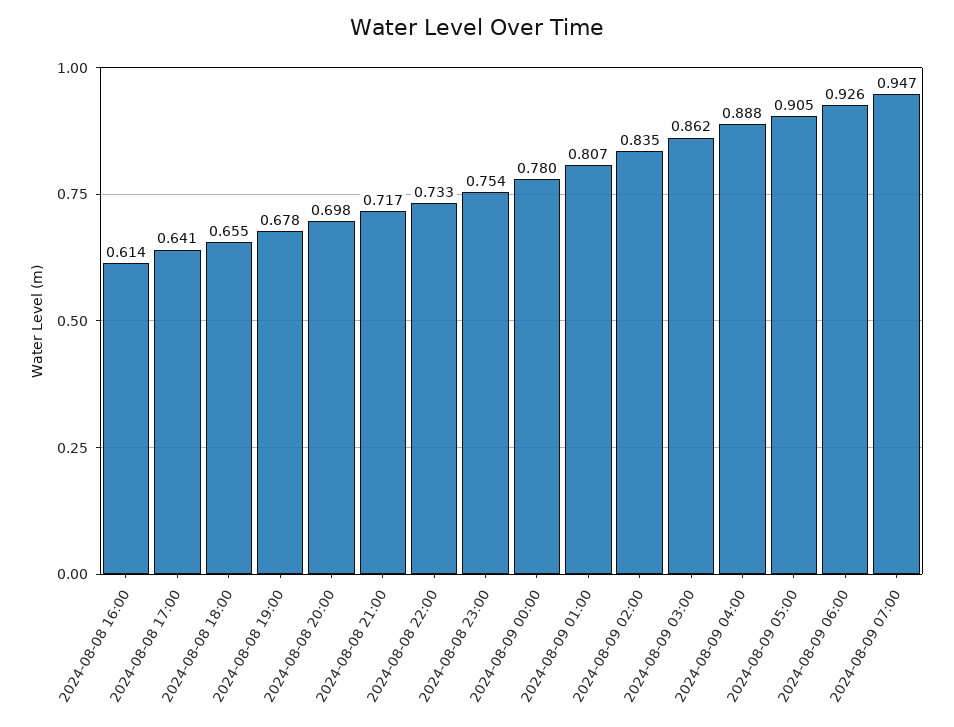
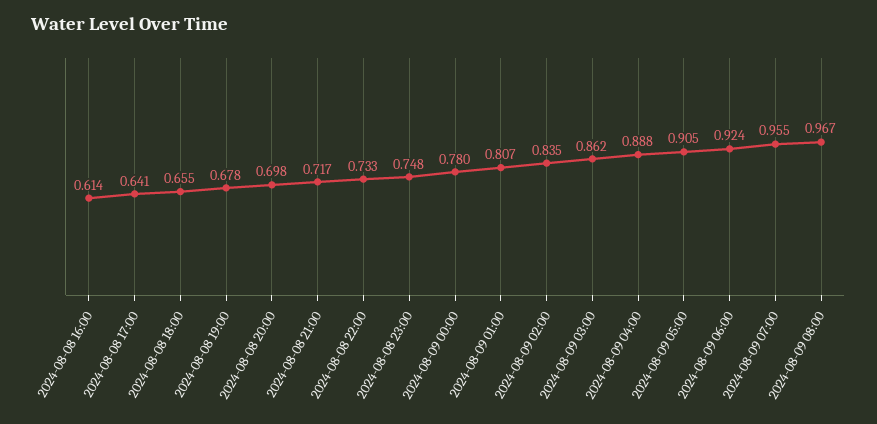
2024-08-08 23:00: 0.754 -> 0.748
2024-08-09 06:00: 0.926 -> 0.924
2024-08-09 07:00: 0.947 -> 0.955
2024-08-09 08:00: none -> 0.967

